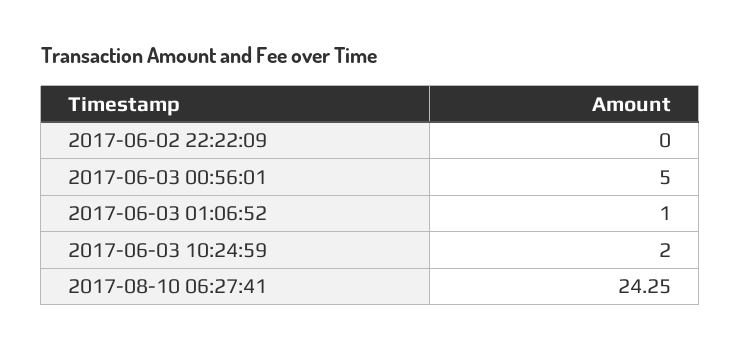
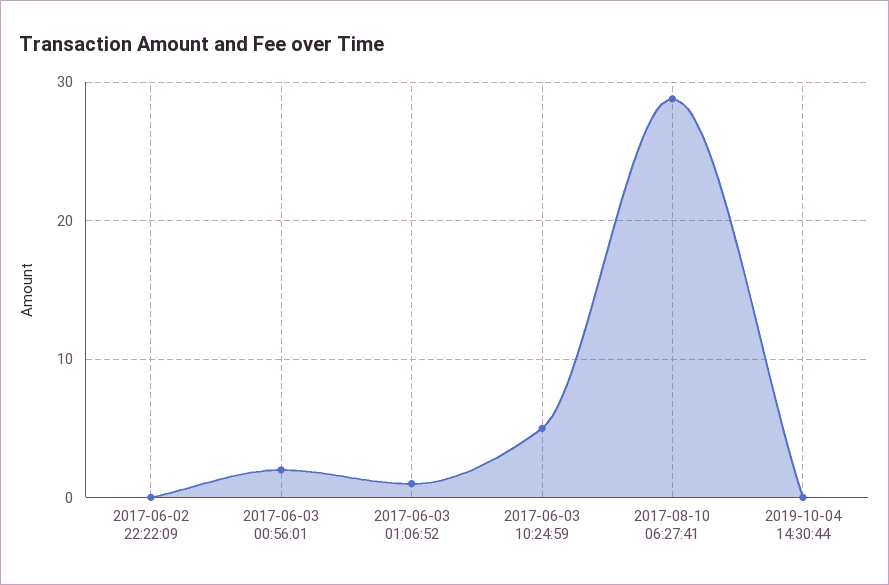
2017-06-03 00:56:01: 5 -> 2
2017-06-03 10:24:59: 2 -> 5
2017-08-10 06:27:41: 24.25 -> 29
2019-10-04 14:30:44: none -> 0

